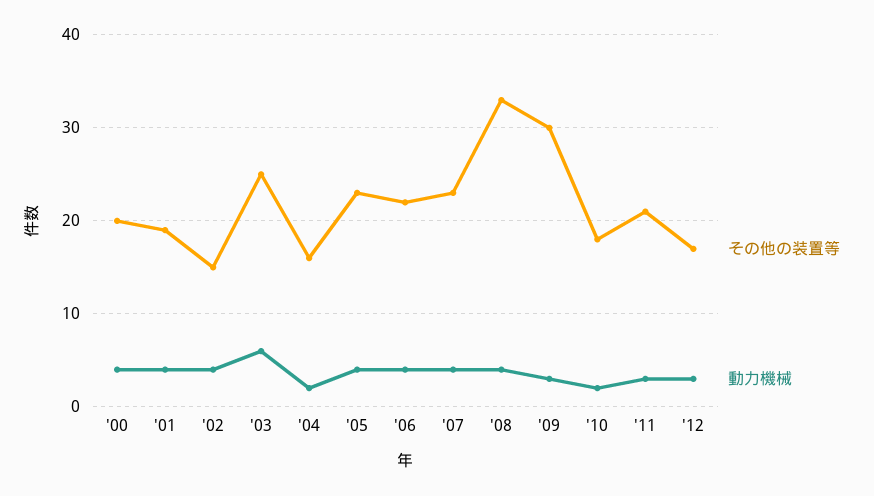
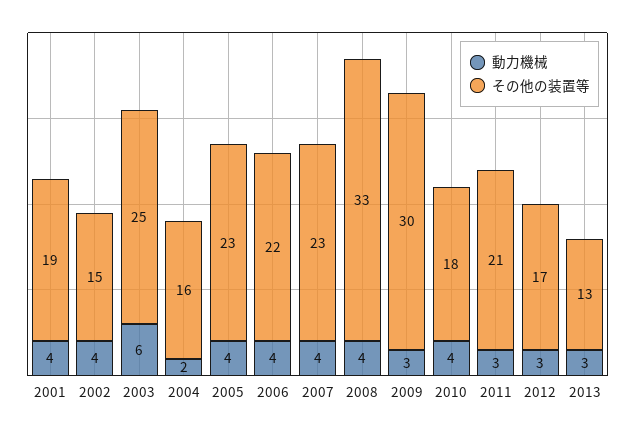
その他の装置等, '00: 20 -> none
動力機械, '00: 4 -> none
動力機械, '10: 2 -> 4
動力機械, 2013: none -> 3
その他の装置等, 2013: none -> 13

